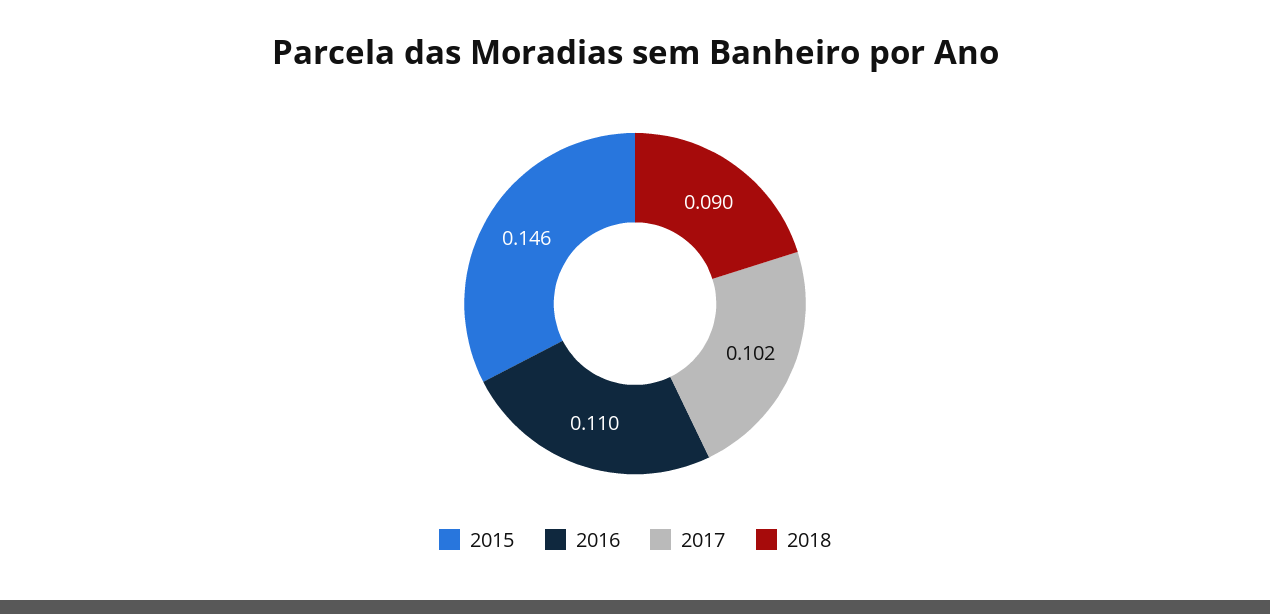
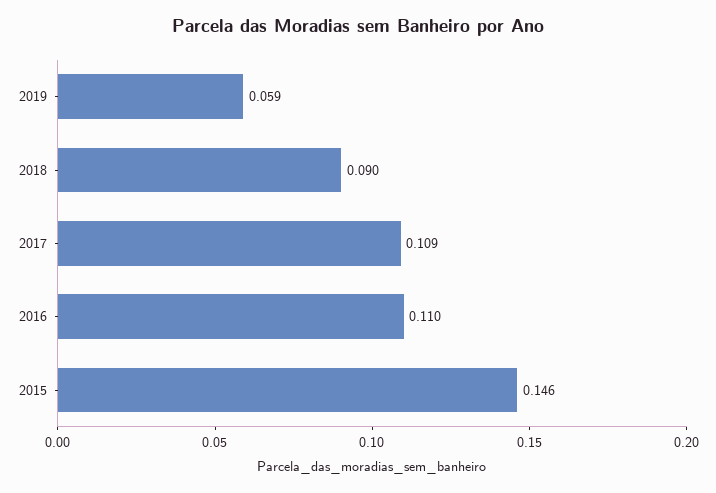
2017: 0.102 -> 0.109
2019: none -> 0.059

